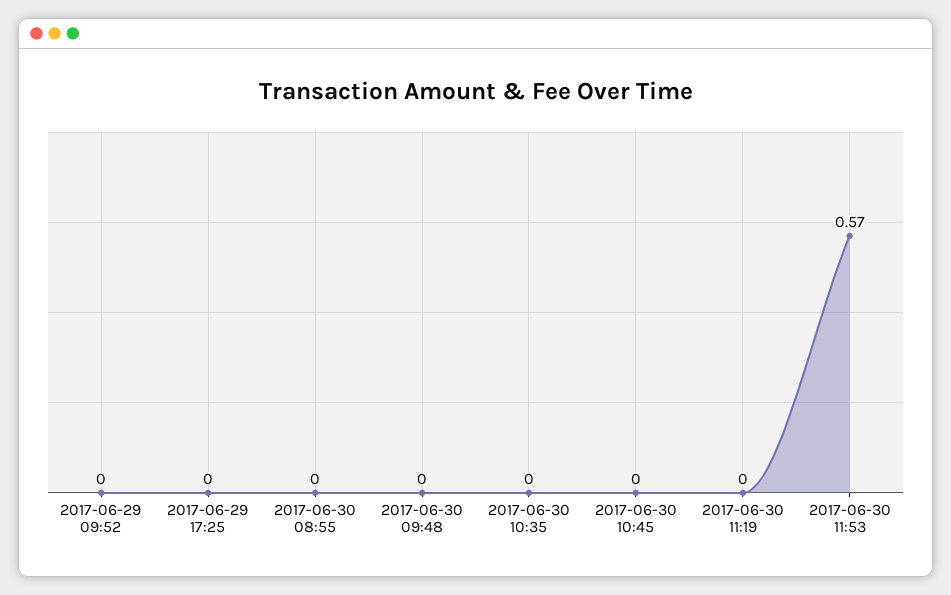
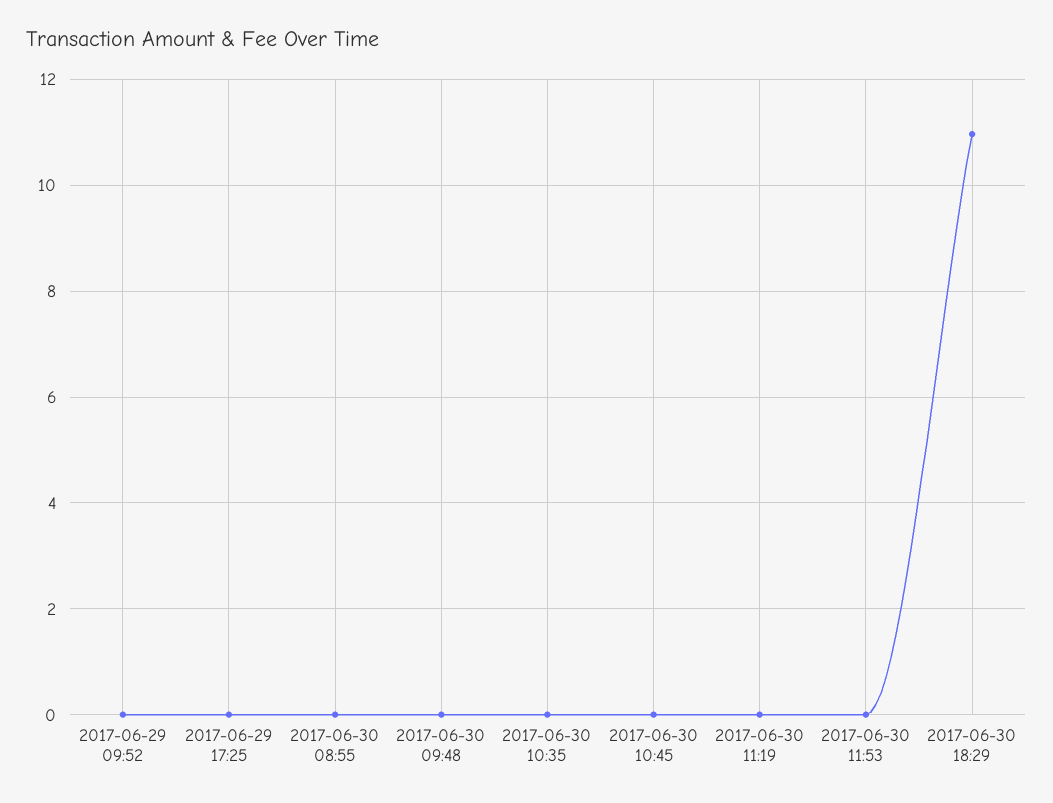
2017-06-30 11:53: 0.57 -> 0
2017-06-30 18:29: none -> 11

